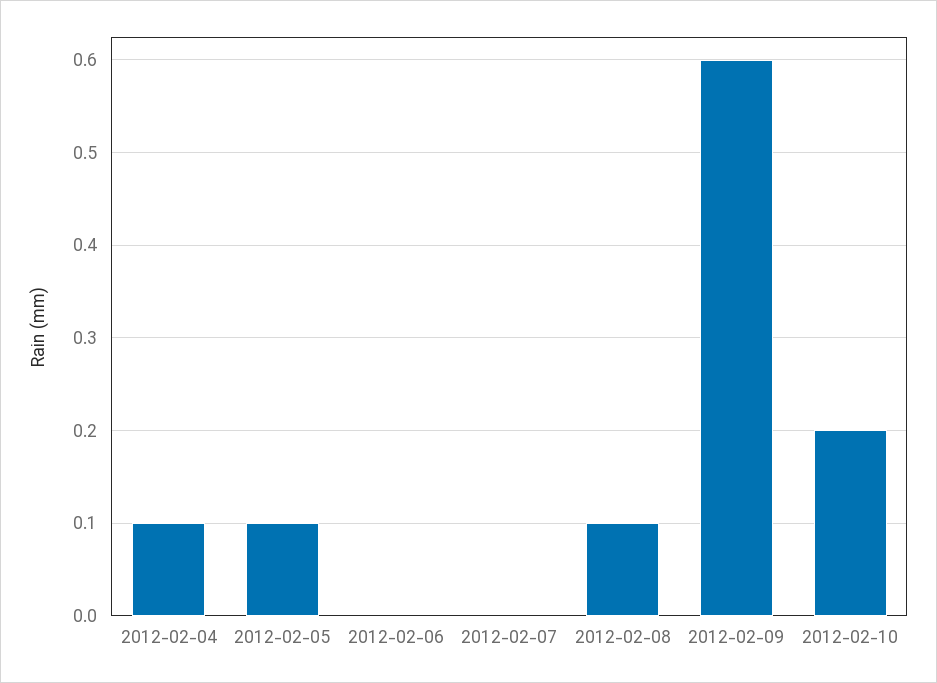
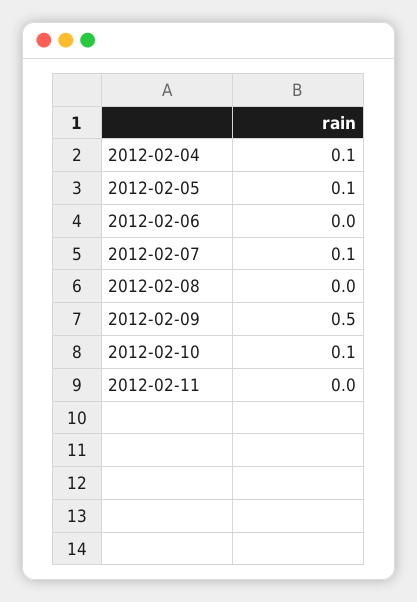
2012-02-07: 0 -> 0.1
2012-02-08: 0.1 -> 0
2012-02-09: 0.6 -> 0.5
2012-02-10: 0.2 -> 0.1
2012-02-11: none -> 0

